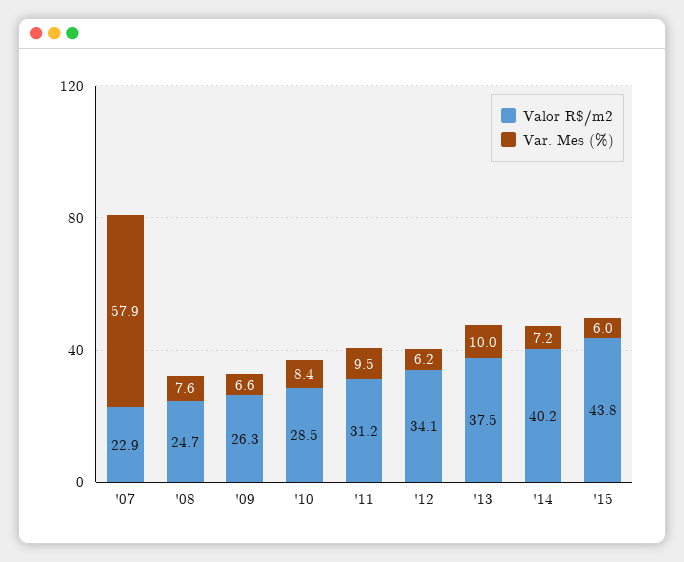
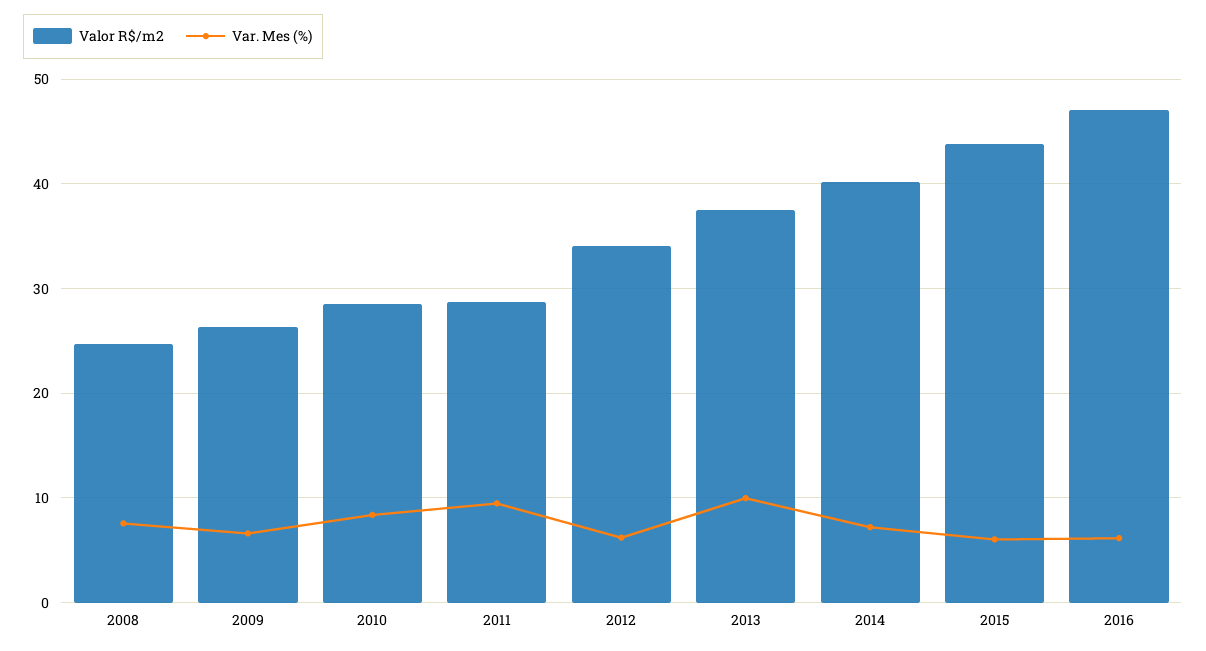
Valor R$/m2, '07: 22.9 -> none
Var. Mes (%), '07: 57.9 -> none
Valor R$/m2, '11: 31.2 -> 29
Valor R$/m2, 2016: none -> 47
Var. Mes (%), 2016: none -> 6

